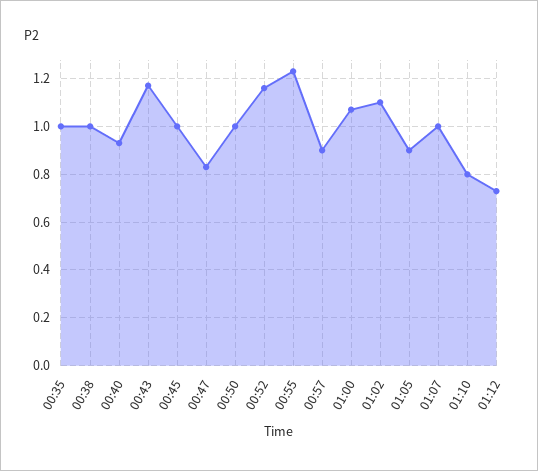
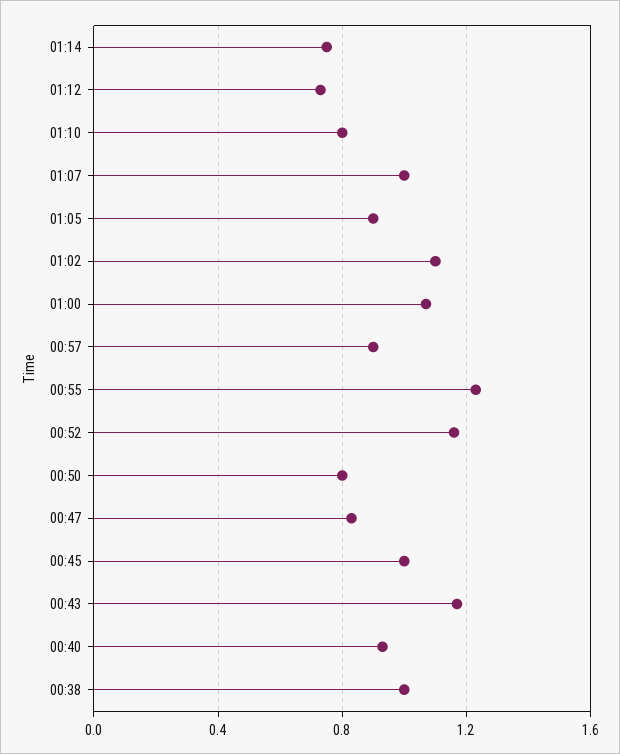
00:35: 1 -> none
00:50: 1 -> 0.8
01:14: none -> 0.75

